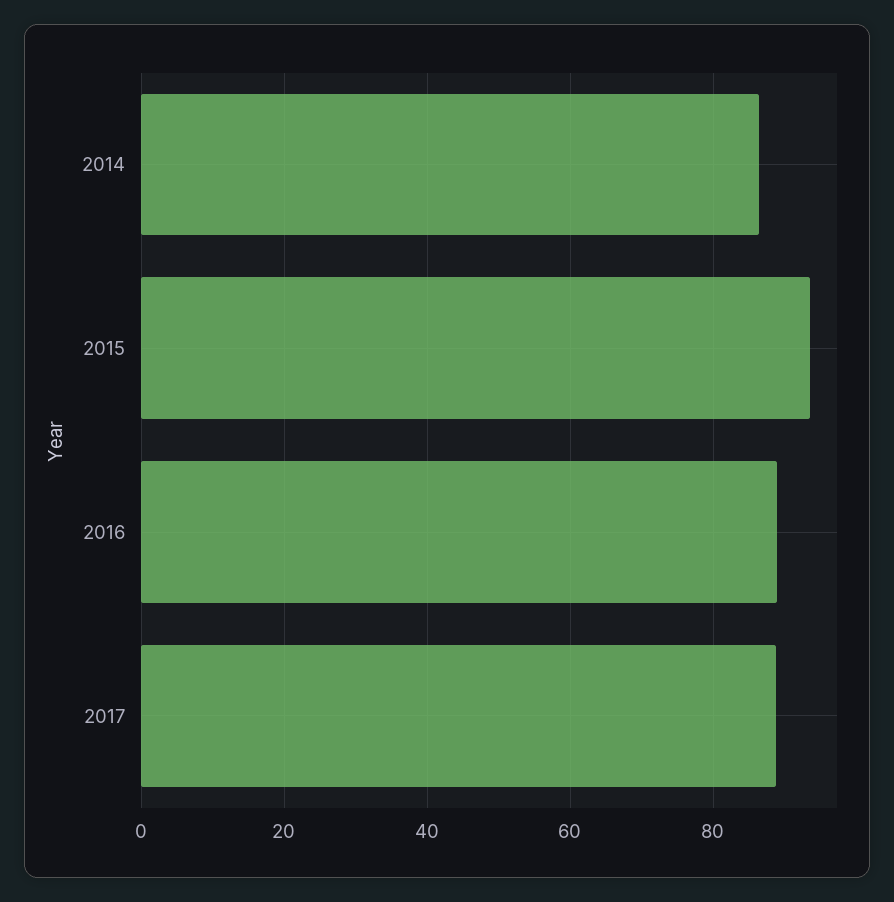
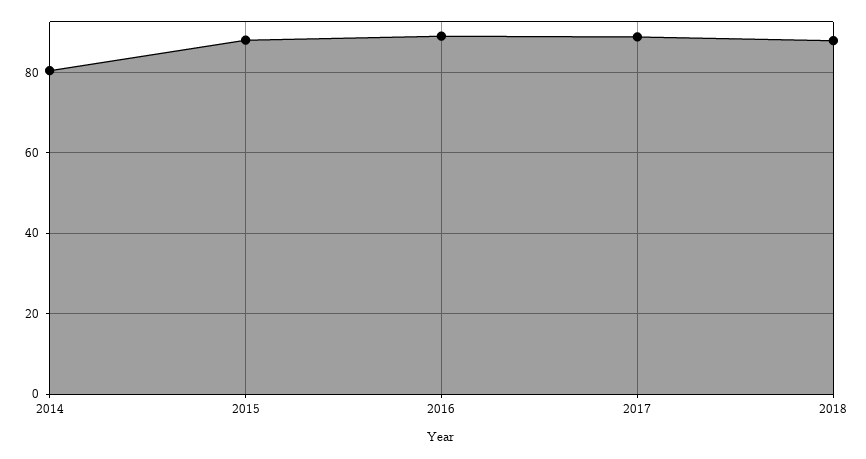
2014: 86 -> 80
2015: 94 -> 88
2018: none -> 88

